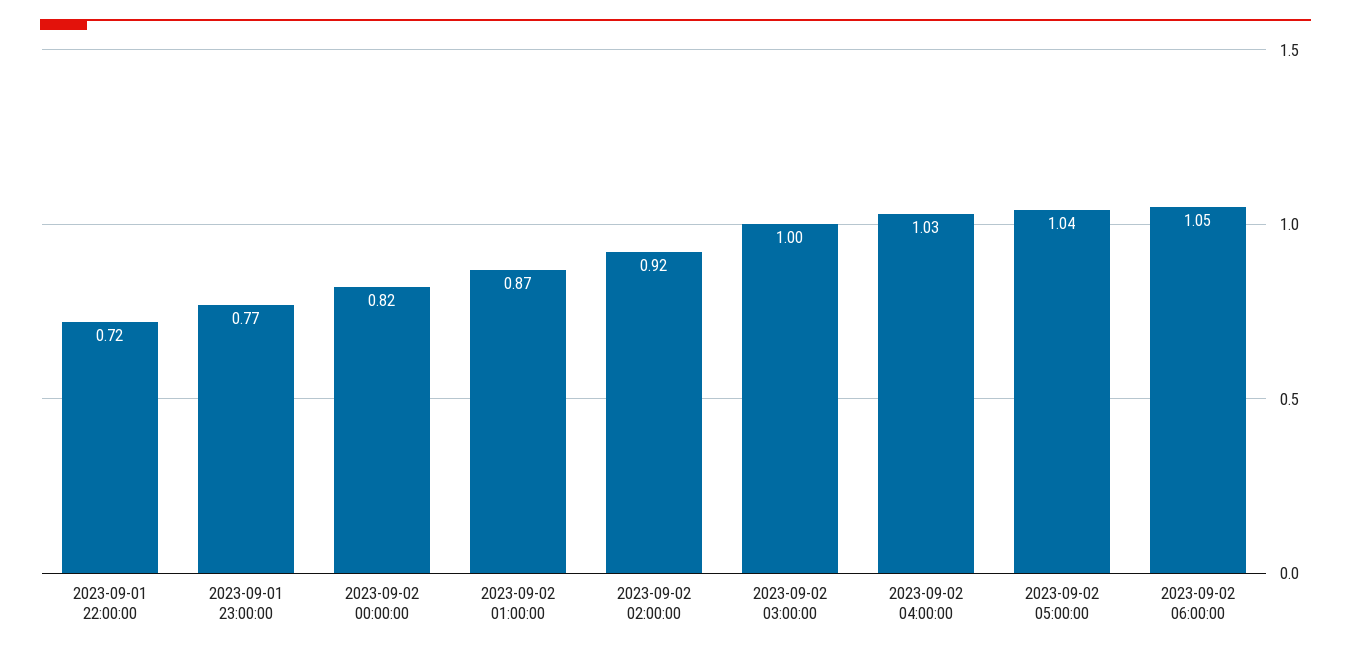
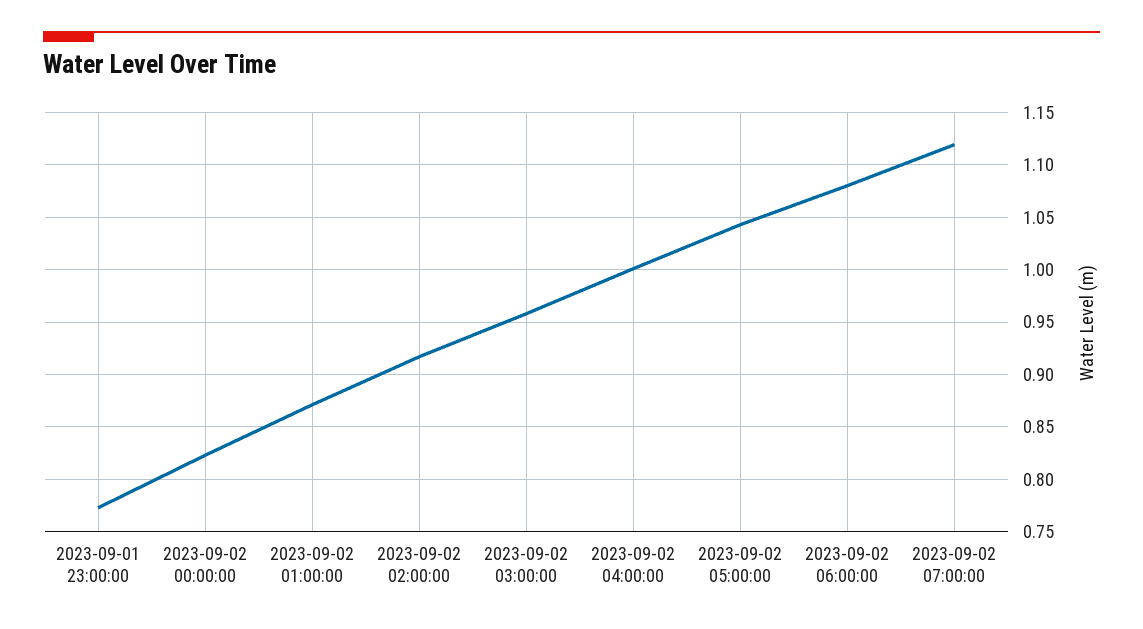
2023-09-01 22:00:00: 0.72 -> none
2023-09-02 03:00:00: 1 -> 0.96
2023-09-02 04:00:00: 1.03 -> 1
2023-09-02 06:00:00: 1.05 -> 1.08
2023-09-02 07:00:00: none -> 1.12

